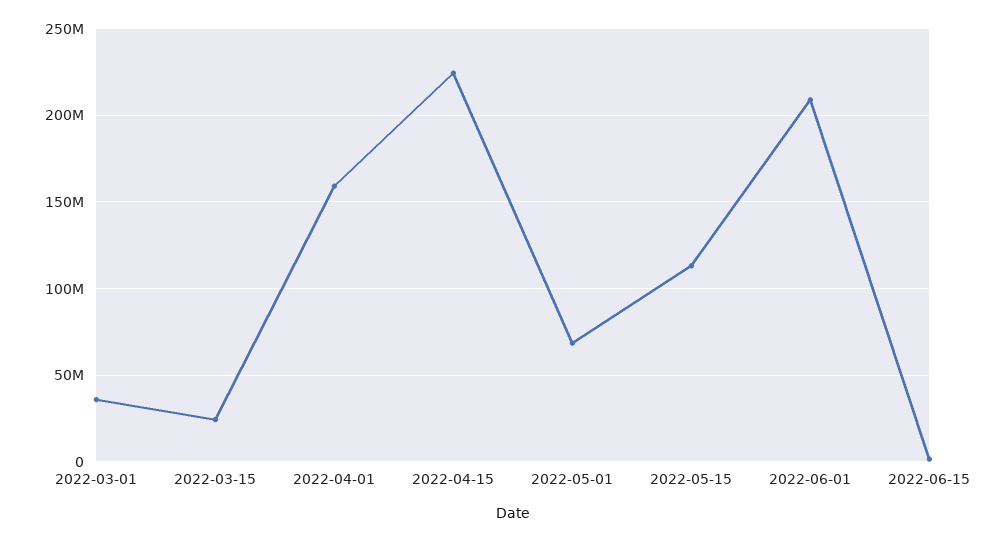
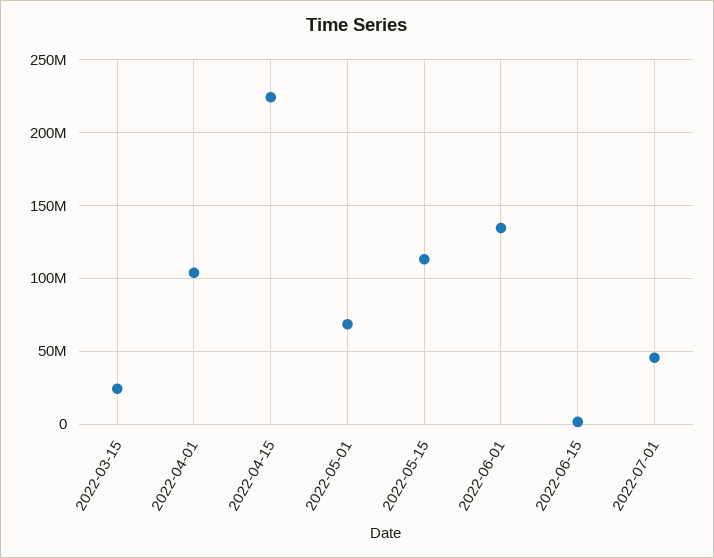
2022-03-01: 35000000 -> none
2022-04-01: 160000000 -> 105000000
2022-06-01: 210000000 -> 135000000
2022-07-01: none -> 45000000

